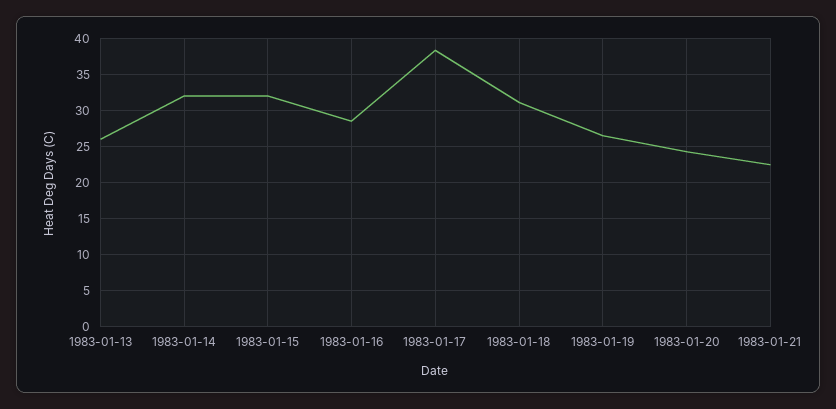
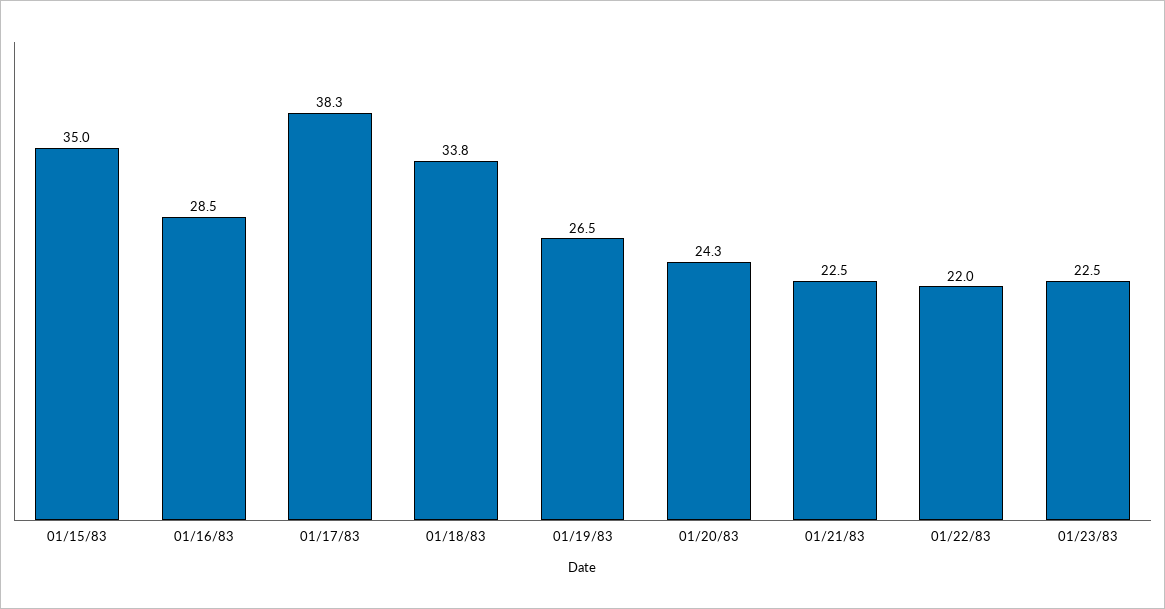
1983-01-13: 26 -> none
1983-01-14: 32 -> none
1983-01-15: 32 -> 35
1983-01-18: 31 -> 33.8
01/22/83: none -> 22
01/23/83: none -> 22.5

